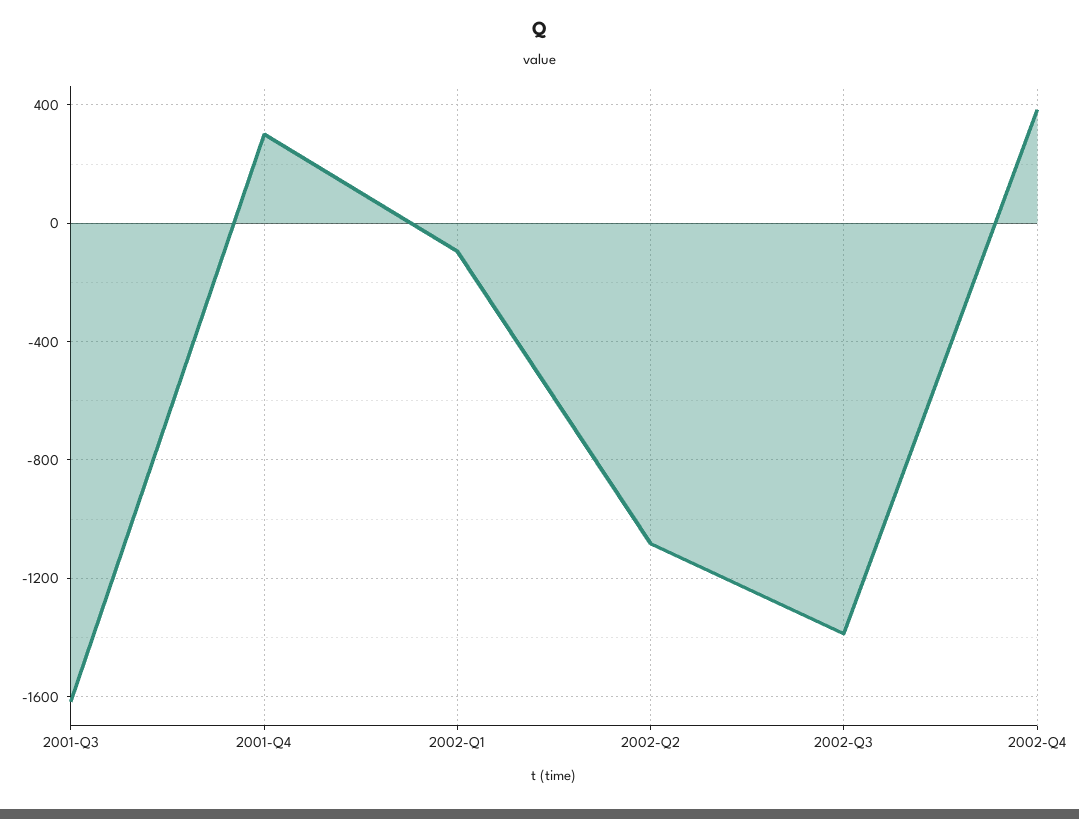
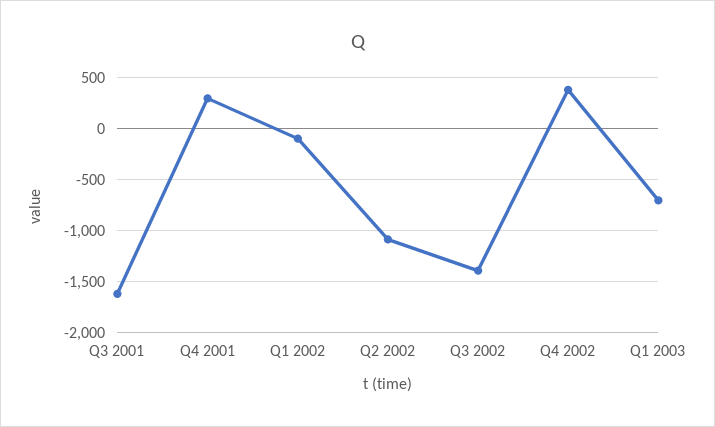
Q1 2003: none -> -700

